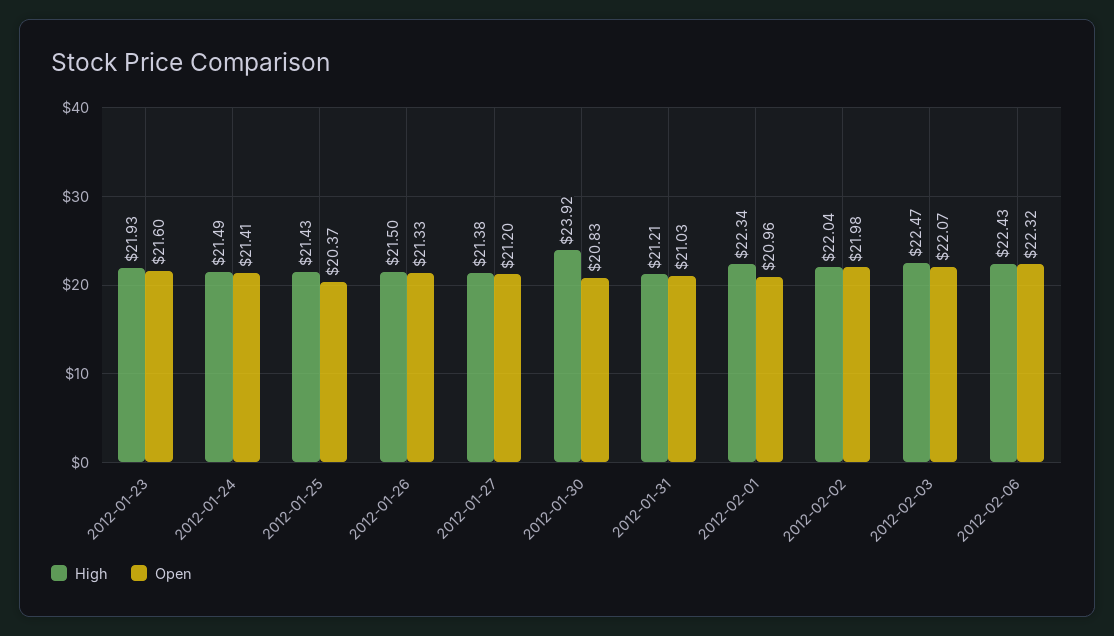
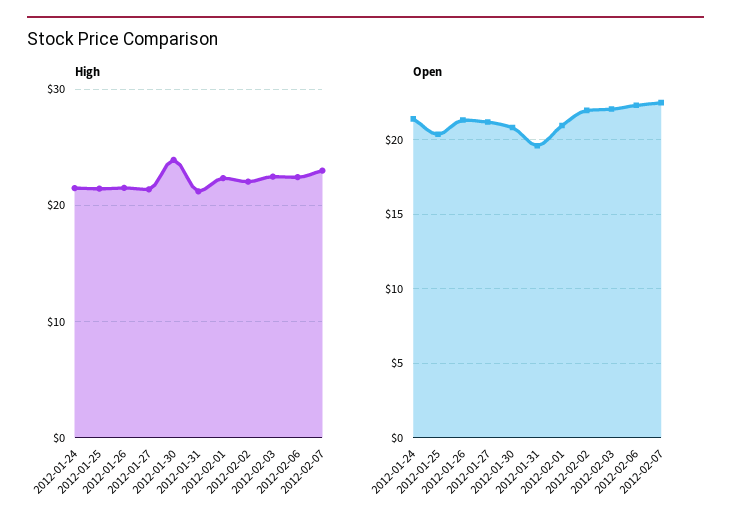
High, 2012-01-23: 21.93 -> none
Open, 2012-01-23: 21.6 -> none
Open, 2012-01-31: 21.03 -> 19.5
High, 2012-02-07: none -> 23
Open, 2012-02-07: none -> 22.5

